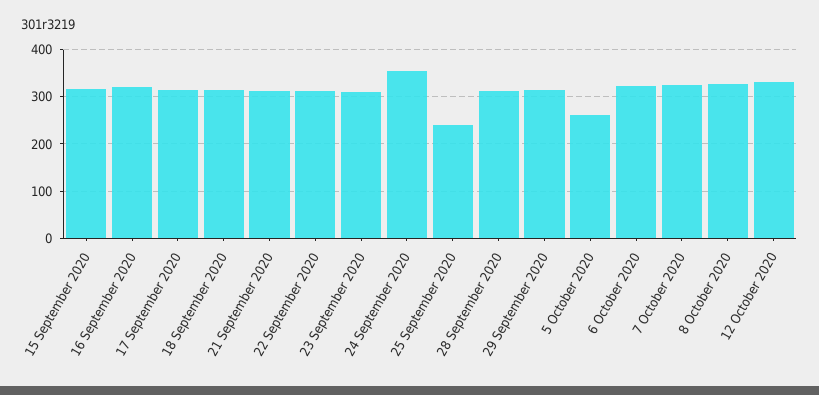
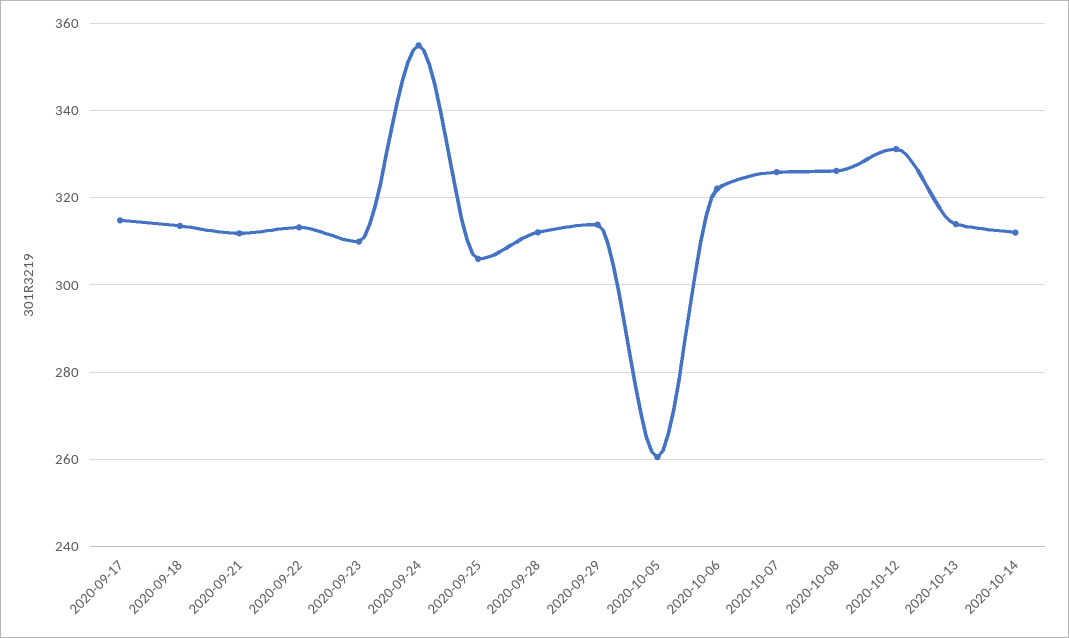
15 September 2020: 320 -> none
16 September 2020: 320 -> none
25 September 2020: 240 -> 306
2020-10-13: none -> 314
2020-10-14: none -> 312

